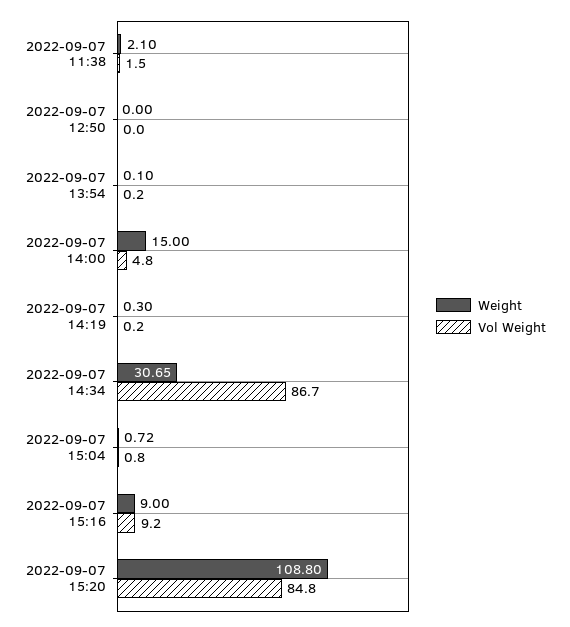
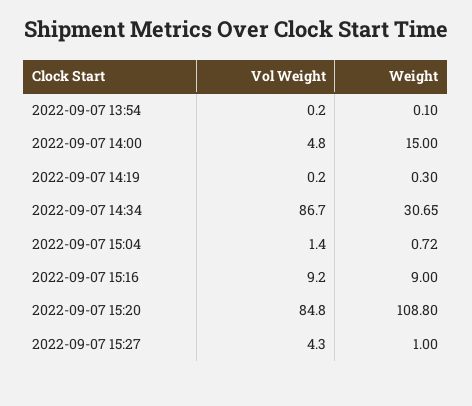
Weight, 2022-09-07 11:38: 2.1 -> none
Vol Weight, 2022-09-07 11:38: 1.5 -> none
Weight, 2022-09-07 12:50: 0 -> none
Vol Weight, 2022-09-07 12:50: 0 -> none
Vol Weight, 2022-09-07 15:04: 0.8 -> 1.4
Vol Weight, 2022-09-07 15:27: none -> 4.3
Weight, 2022-09-07 15:27: none -> 1

